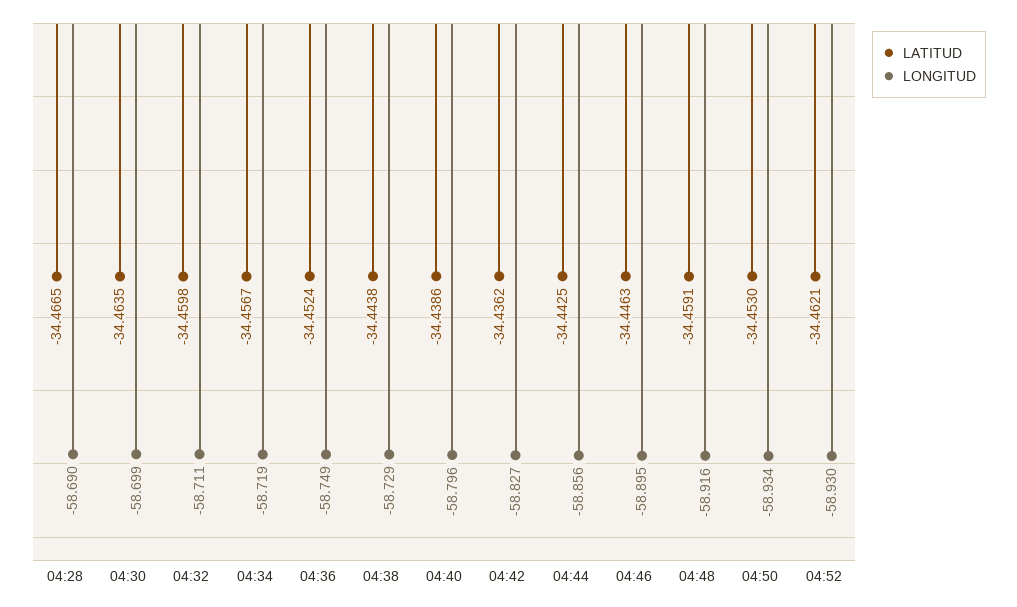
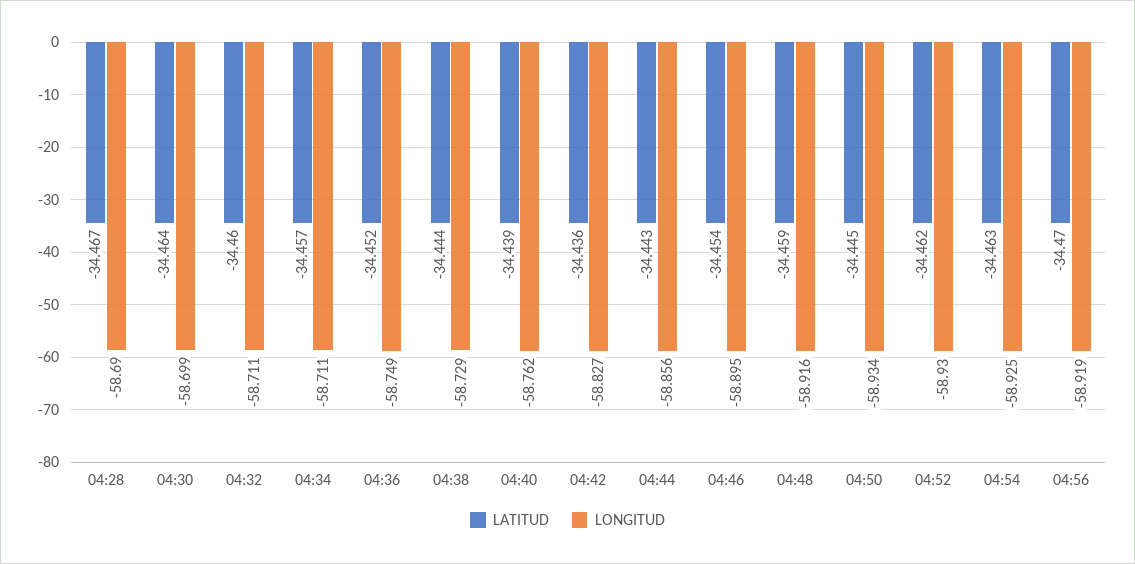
LONGITUD, 04:34: -58.719 -> -58.711
LONGITUD, 04:40: -58.796 -> -58.762
LATITUD, 04:46: -34.4463 -> -34.454
LATITUD, 04:50: -34.453 -> -34.445
LATITUD, 04:54: none -> -34.463
LONGITUD, 04:54: none -> -58.925
LATITUD, 04:56: none -> -34.47
LONGITUD, 04:56: none -> -58.919

